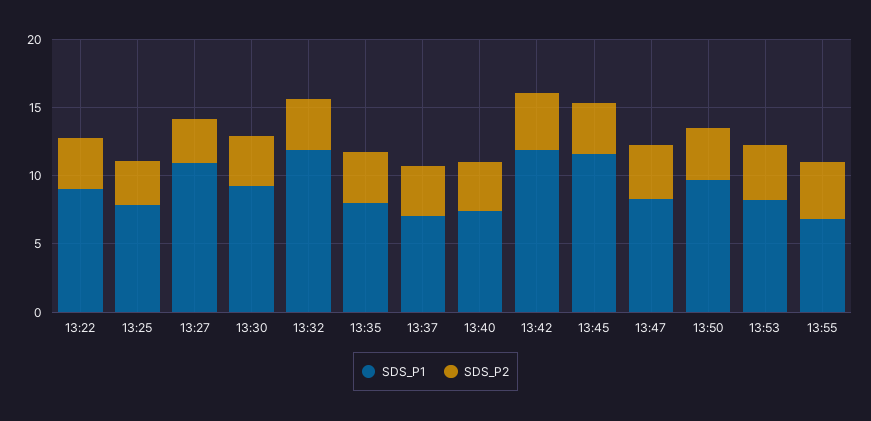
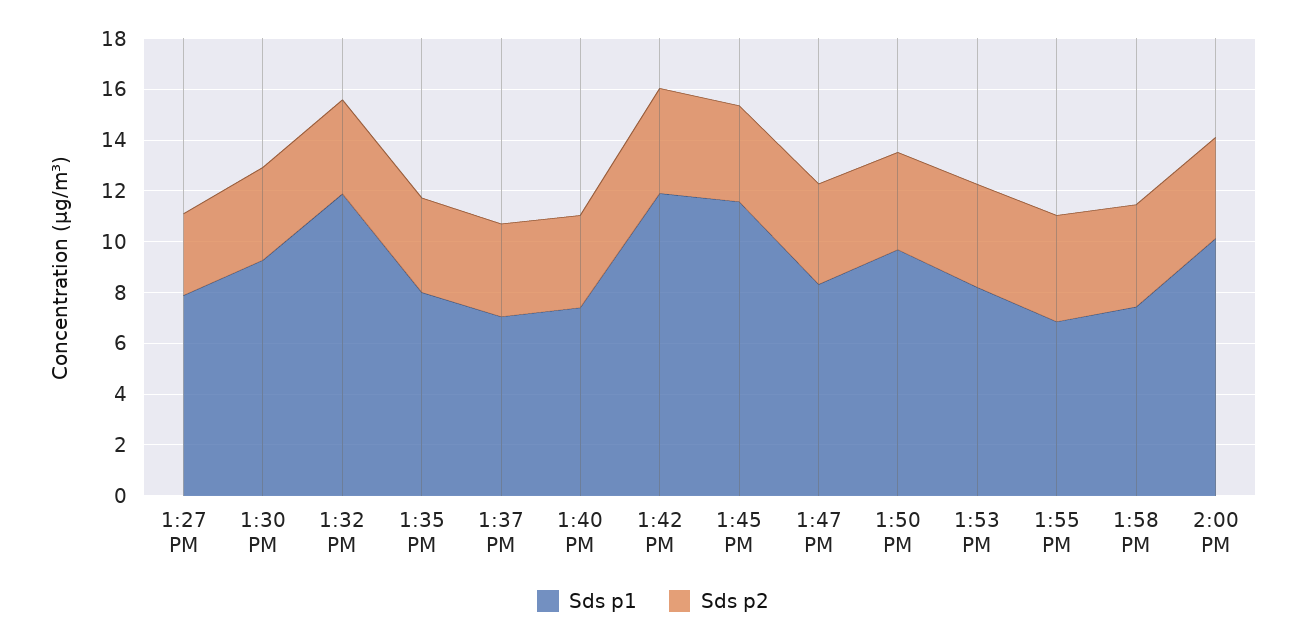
SDS_P1, 13:22: 9 -> none
SDS_P2, 13:22: 4 -> none
SDS_P1, 13:25: 8 -> none
SDS_P2, 13:25: 3 -> none
SDS_P1, 13:27: 11 -> 8
SDS_P1, 1:58 PM: none -> 7.5
SDS_P2, 1:58 PM: none -> 4
SDS_P1, 2:00 PM: none -> 10
SDS_P2, 2:00 PM: none -> 4

